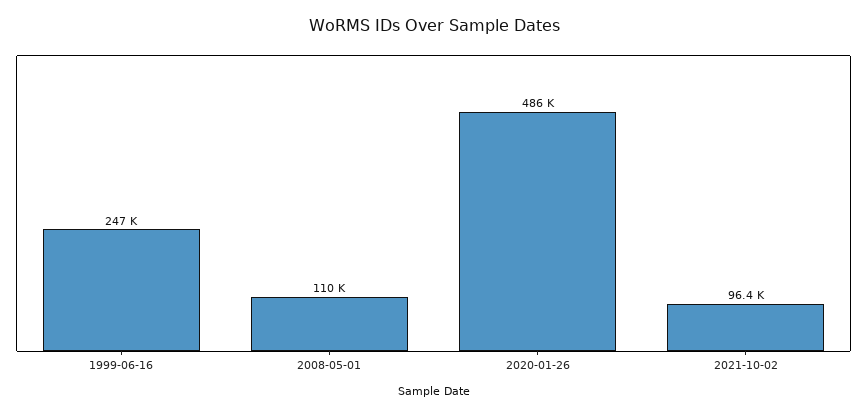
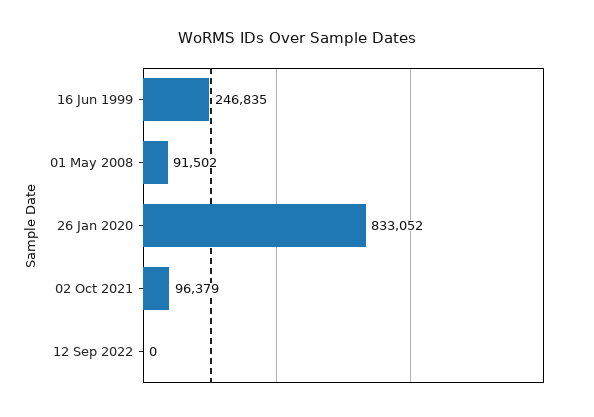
2008-05-01: 110000 -> 91502
2020-01-26: 486000 -> 833052
12 Sep 2022: none -> 0

